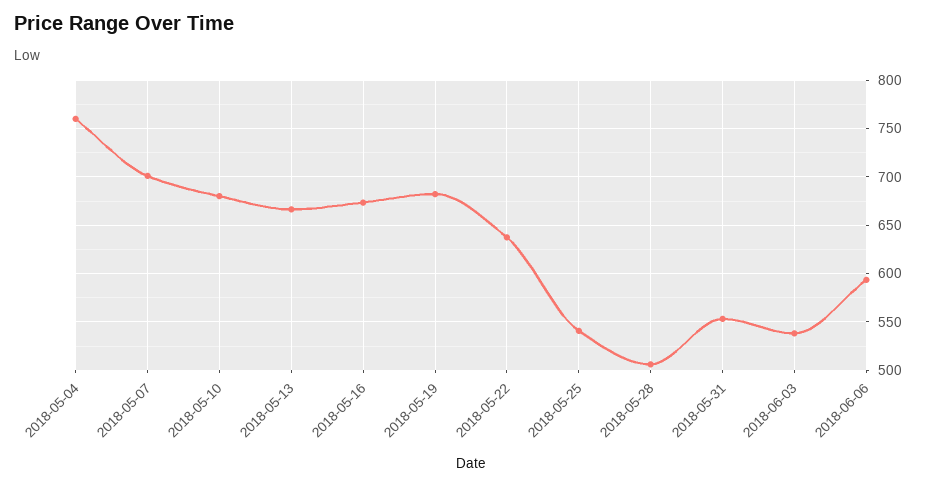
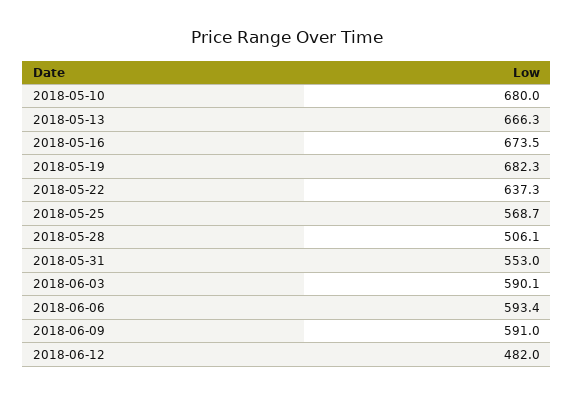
2018-05-04: 760 -> none
2018-05-07: 700 -> none
2018-05-25: 540 -> 568.7
2018-06-03: 540 -> 590.1
2018-06-09: none -> 591
2018-06-12: none -> 482

